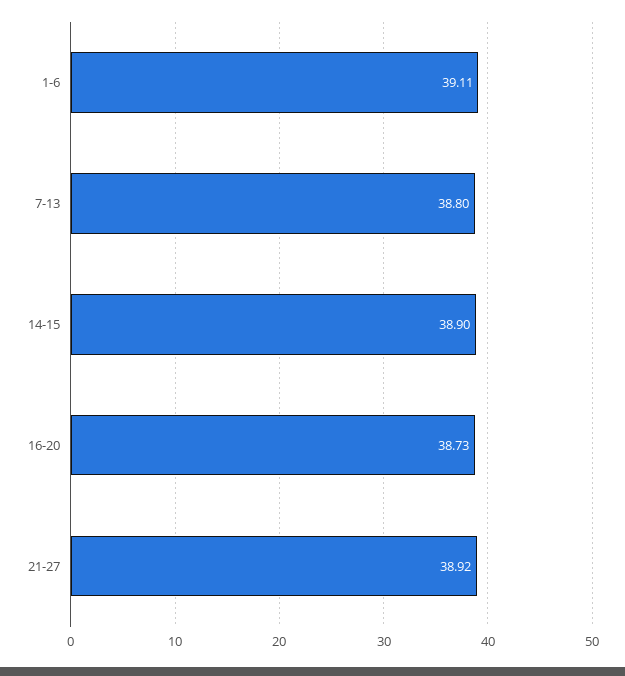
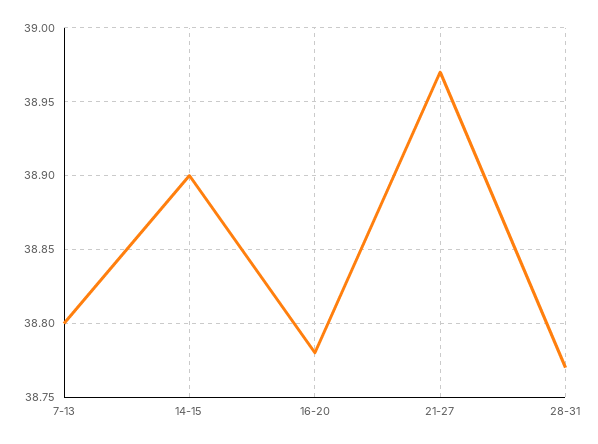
1-6: 39.11 -> none
16-20: 38.73 -> 38.78
21-27: 38.92 -> 38.97
28-31: none -> 38.77

